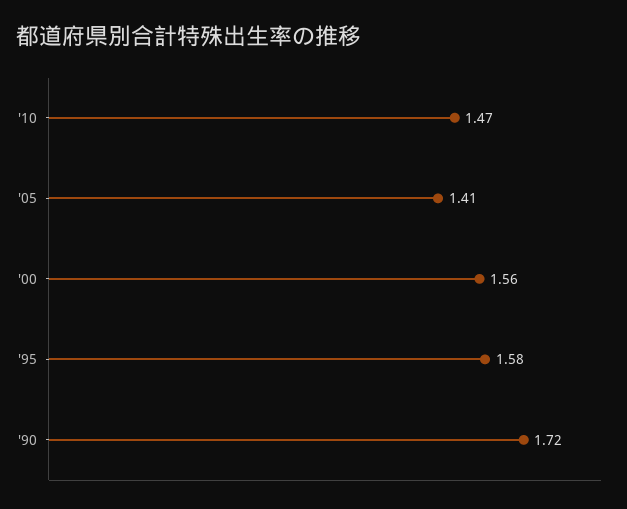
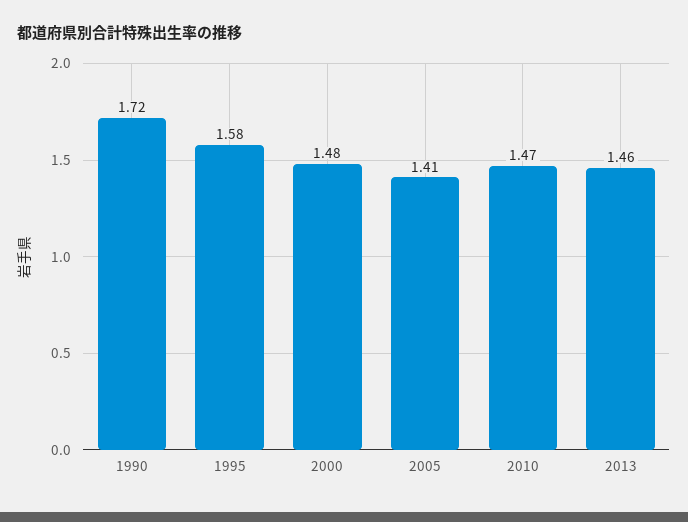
'00: 1.56 -> 1.48
2013: none -> 1.46

